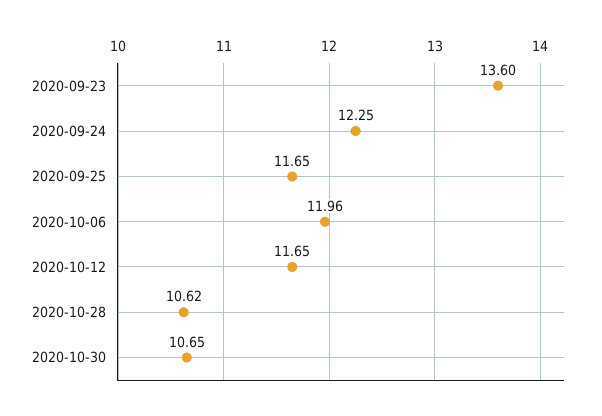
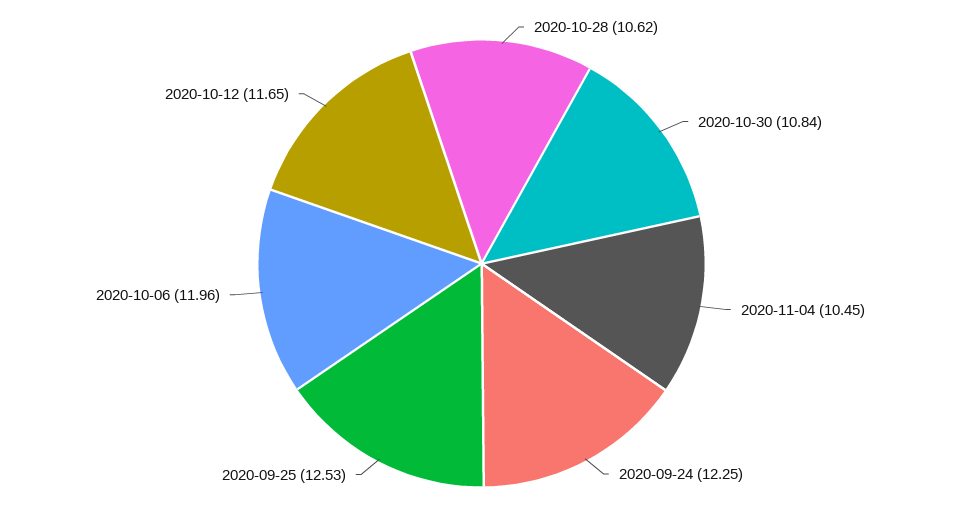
2020-09-23: 13.6 -> none
2020-09-25: 11.65 -> 12.53
2020-10-30: 10.65 -> 10.84
2020-11-04: none -> 10.45

